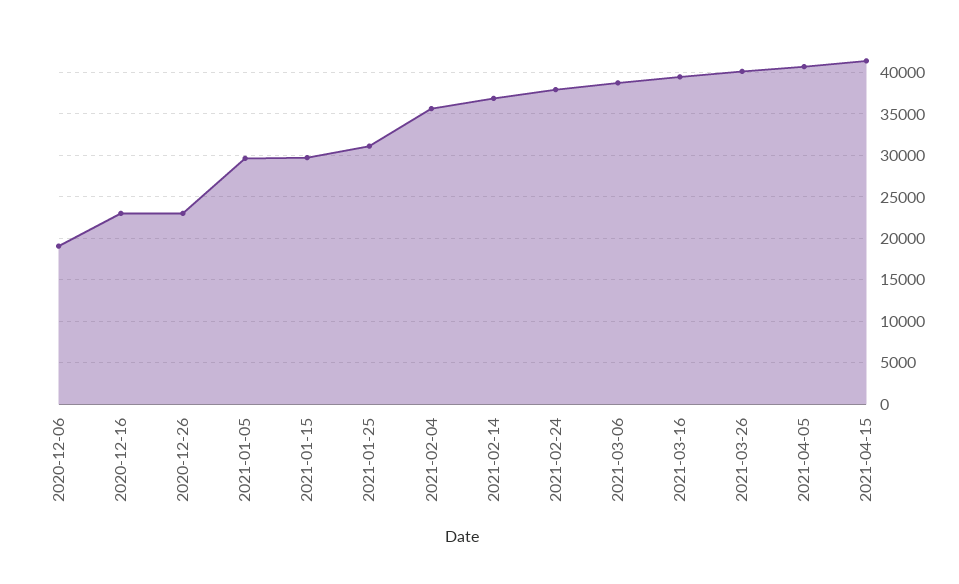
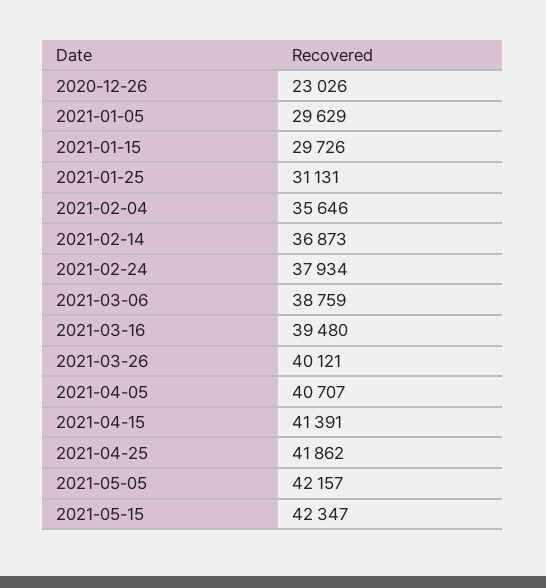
2020-12-06: 19000 -> none
2020-12-16: 23000 -> none
2021-04-25: none -> 41862
2021-05-05: none -> 42157
2021-05-15: none -> 42347

